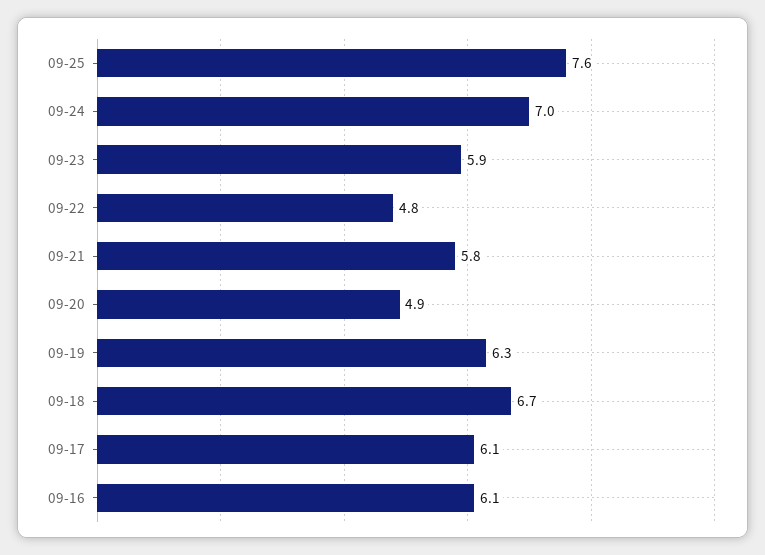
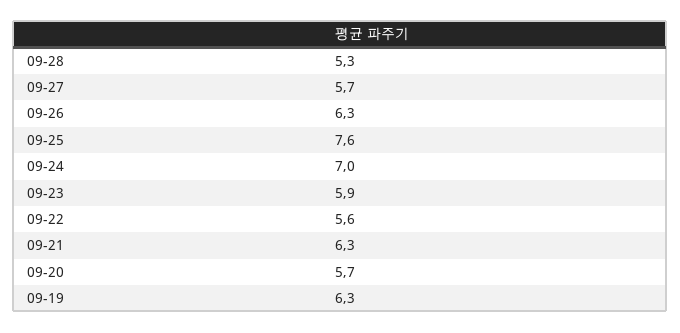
09-22: 4.8 -> 5.6
09-21: 5.8 -> 6.3
09-20: 4.9 -> 5.7
09-18: 6.7 -> none
09-17: 6.1 -> none
09-16: 6.1 -> none
09-28: none -> 5.3
09-27: none -> 5.7
09-26: none -> 6.3

